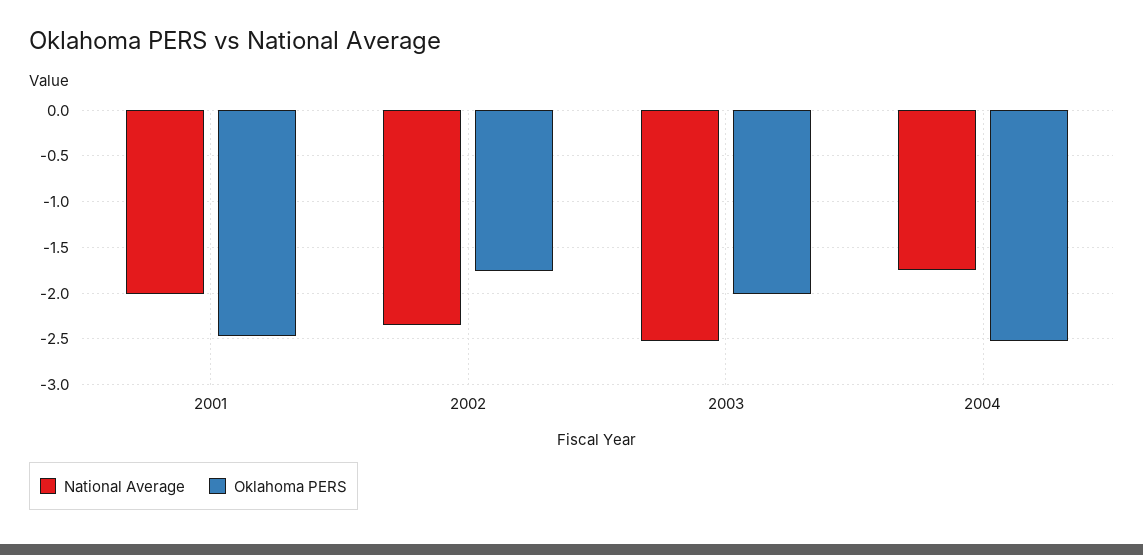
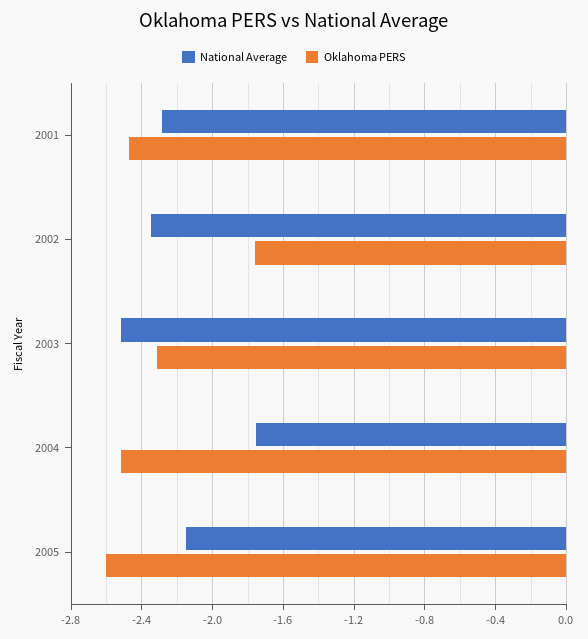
National Average, 2001: -2 -> -2.3
Oklahoma PERS, 2003: -2 -> -2.3
National Average, 2005: none -> -2.15
Oklahoma PERS, 2005: none -> -2.6

